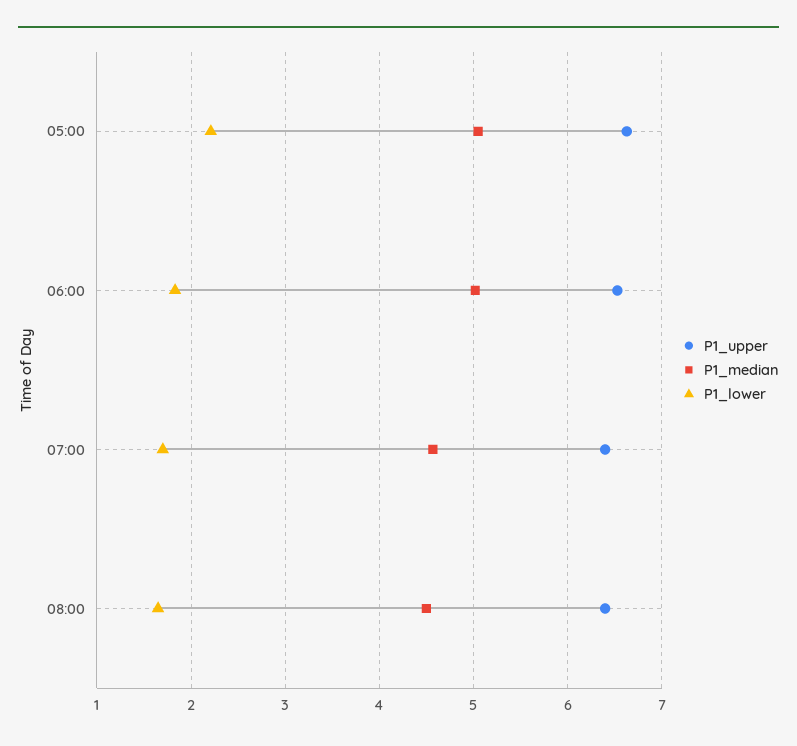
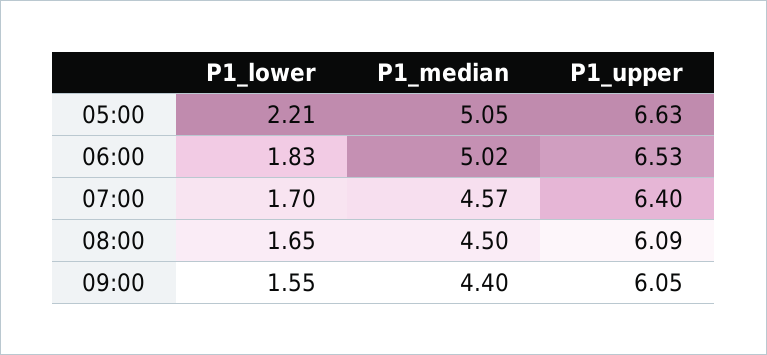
P1_upper, 08:00: 6.4 -> 6.09
P1_lower, 09:00: none -> 1.55
P1_median, 09:00: none -> 4.4
P1_upper, 09:00: none -> 6.05

